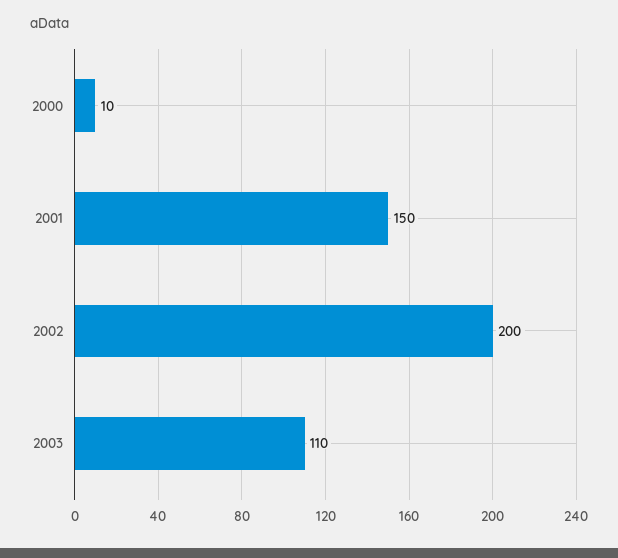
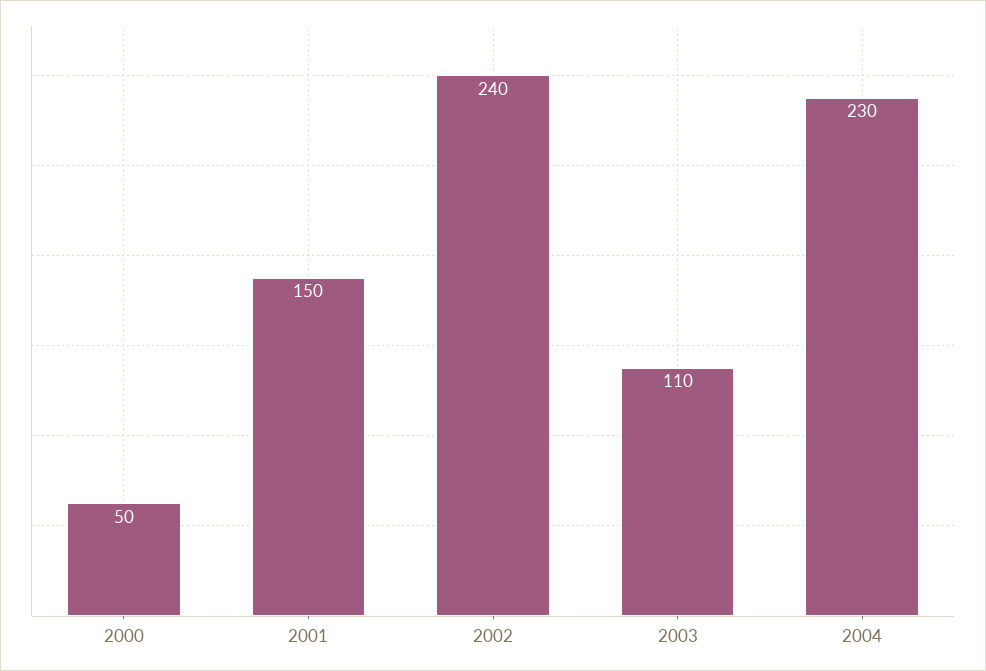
2000: 10 -> 50
2002: 200 -> 240
2004: none -> 230

